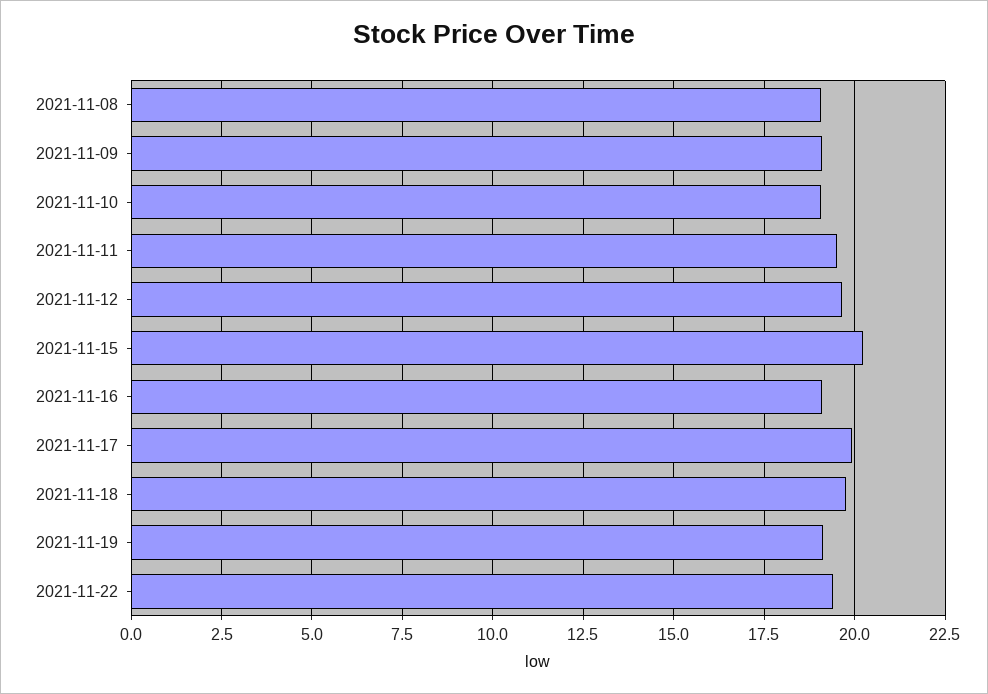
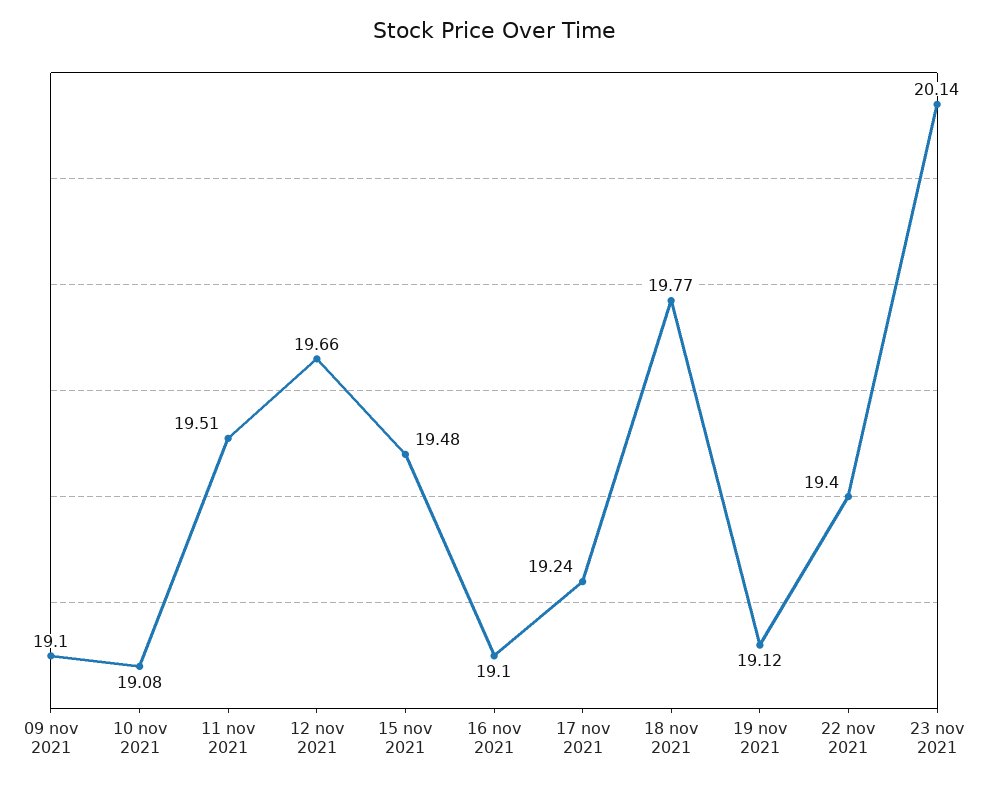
2021-11-08: 19 -> none
2021-11-15: 20.25 -> 19.48
2021-11-17: 20 -> 19.24
23 nov 2021: none -> 20.14

